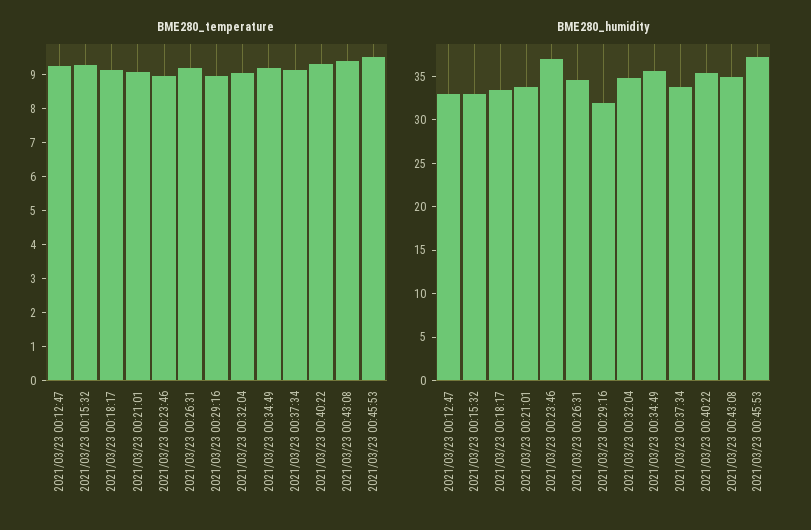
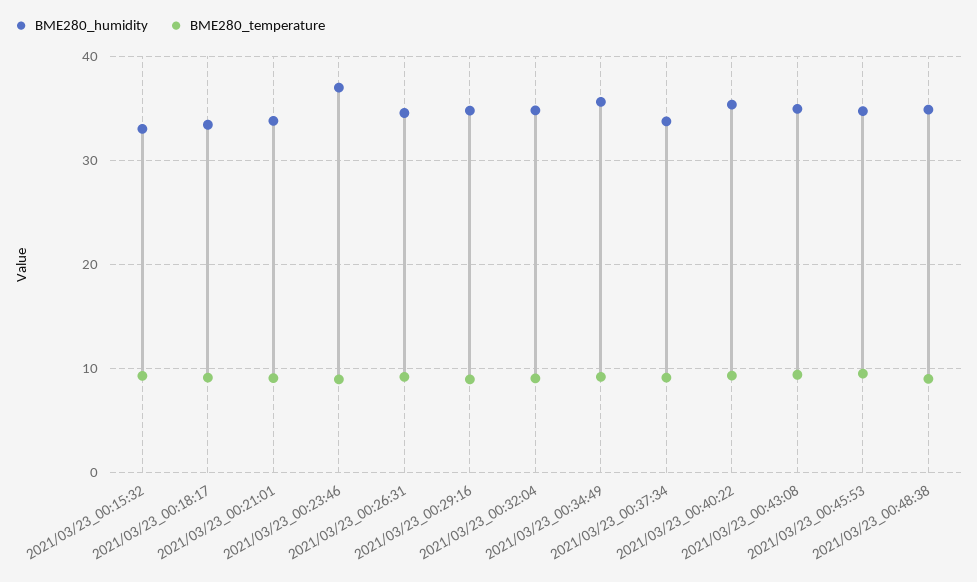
BME280_temperature, 2021/03/23 00:12:47: 9.25 -> none
BME280_humidity, 2021/03/23 00:12:47: 33 -> none
BME280_humidity, 2021/03/23 00:29:16: 32 -> 35
BME280_humidity, 2021/03/23 00:45:53: 37 -> 35
BME280_humidity, 2021/03/23_00:48:38: none -> 35
BME280_temperature, 2021/03/23_00:48:38: none -> 9

